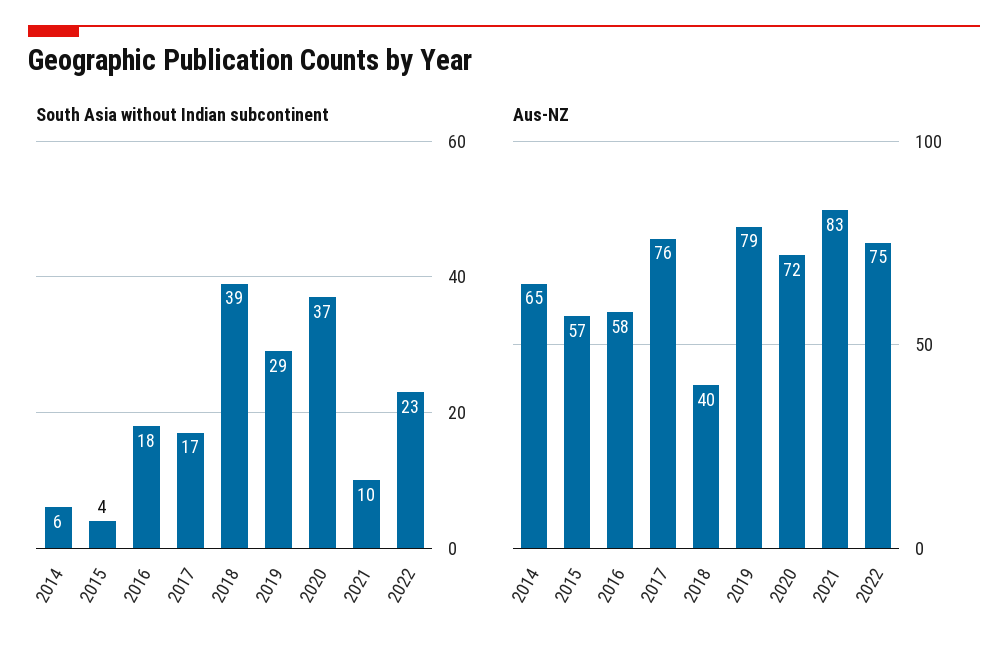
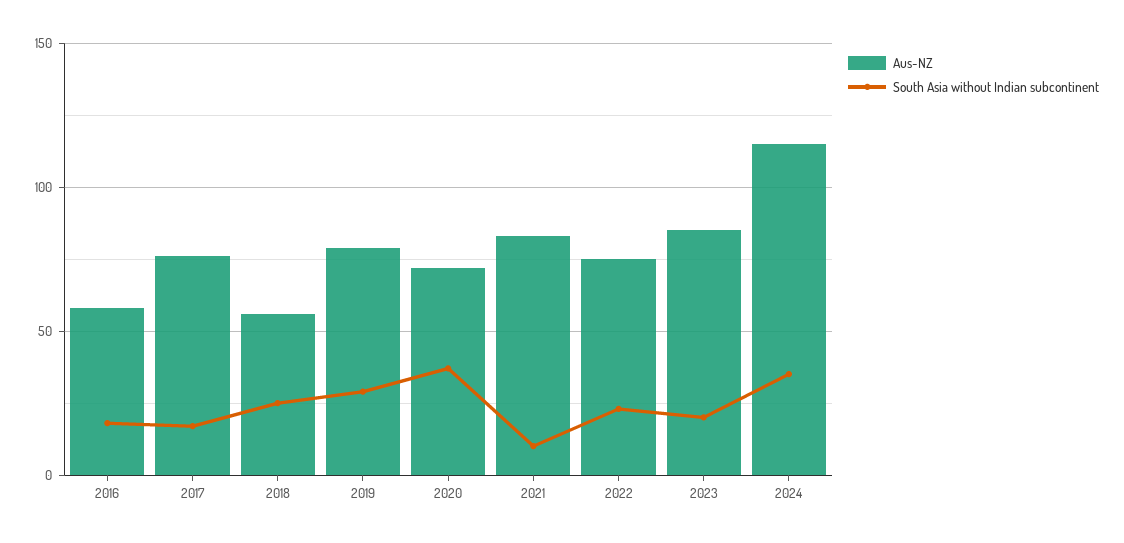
South Asia without Indian subcontinent, 2014: 6 -> none
South Asia without Indian subcontinent, 2015: 4 -> none
South Asia without Indian subcontinent, 2018: 39 -> 25
Aus-NZ, 2014: 65 -> none
Aus-NZ, 2015: 57 -> none
Aus-NZ, 2018: 40 -> 55
Aus-NZ, 2023: none -> 85
South Asia without Indian subcontinent, 2023: none -> 20
Aus-NZ, 2024: none -> 115
South Asia without Indian subcontinent, 2024: none -> 35

